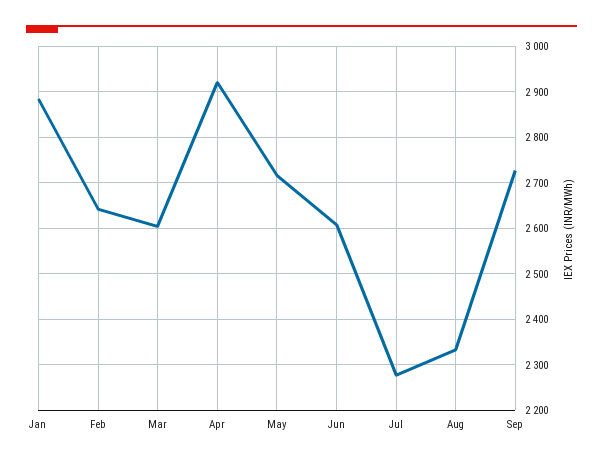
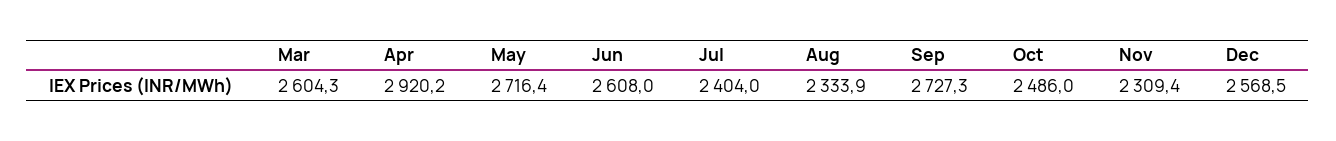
Jan: 2880 -> none
Feb: 2640 -> none
Jul: 2280 -> 2404
Oct: none -> 2486
Nov: none -> 2309.4
Dec: none -> 2568.5

